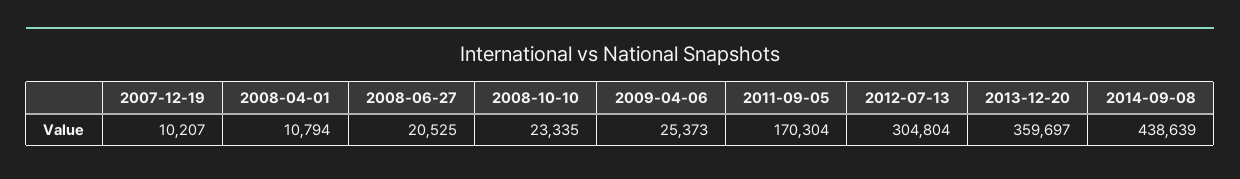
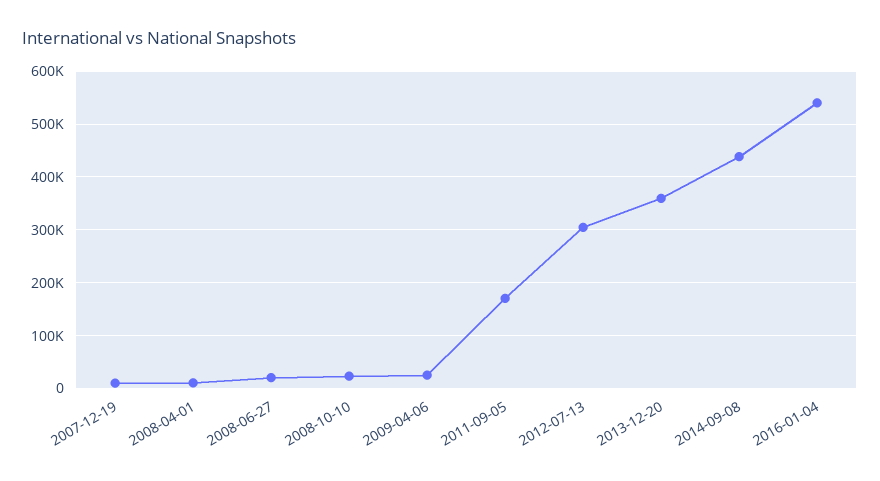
2016-01-04: none -> 540000

